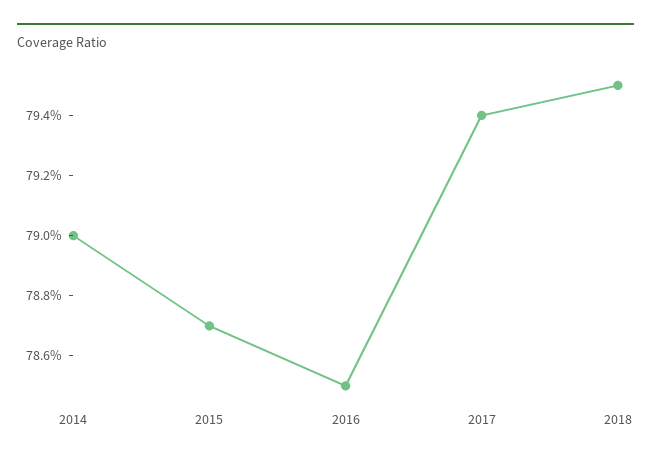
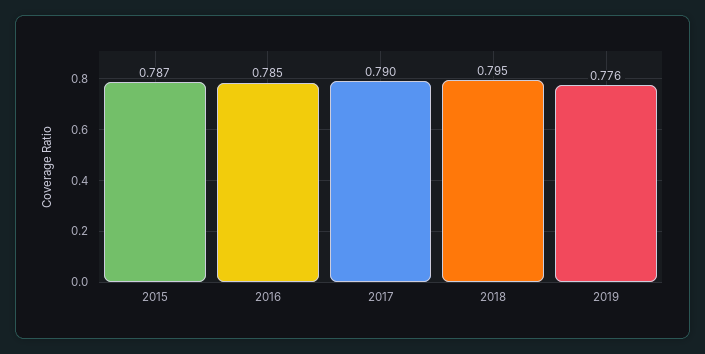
2014: 0.79 -> none
2017: 0.794 -> 0.79
2019: none -> 0.776

